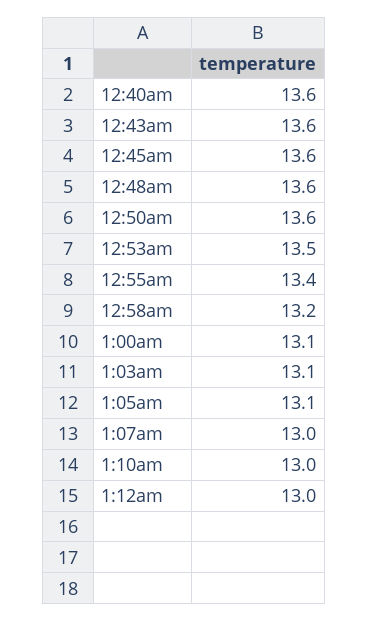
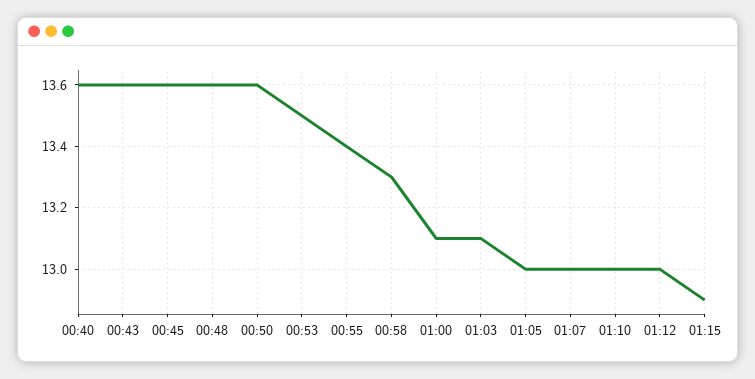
12:58am: 13.2 -> 13.3
1:05am: 13.1 -> 13
01:15: none -> 12.9

